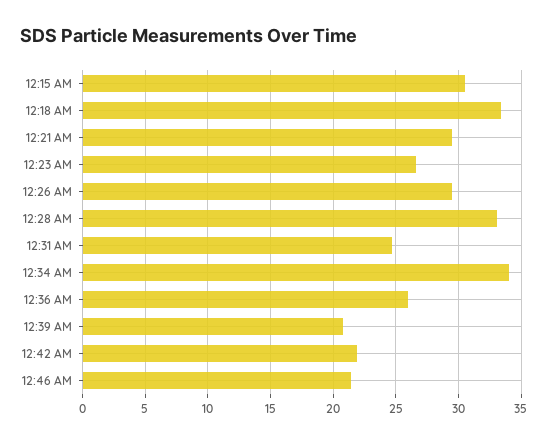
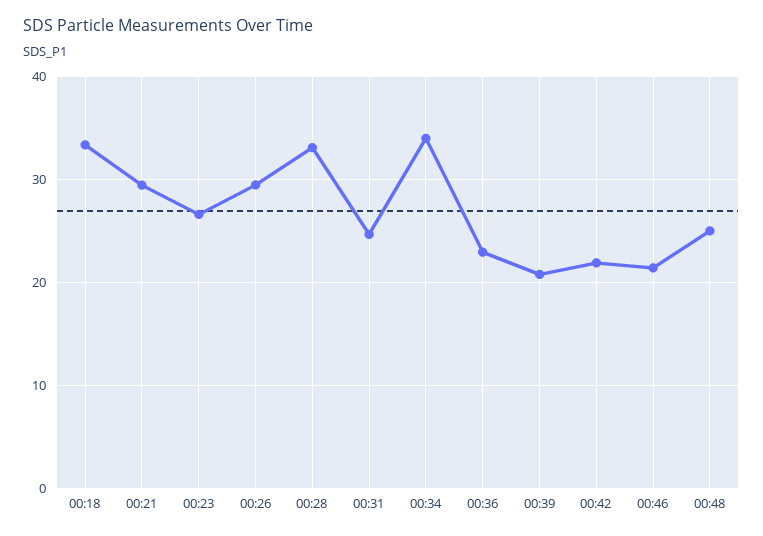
12:15 AM: 30.5 -> none
12:36 AM: 26 -> 23
00:48: none -> 25

